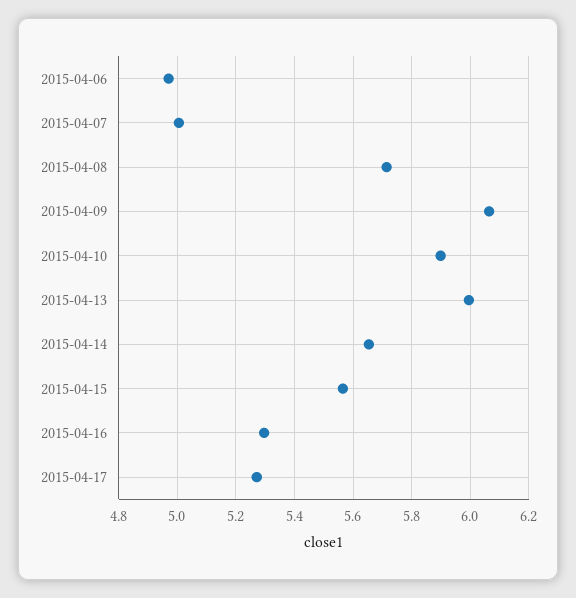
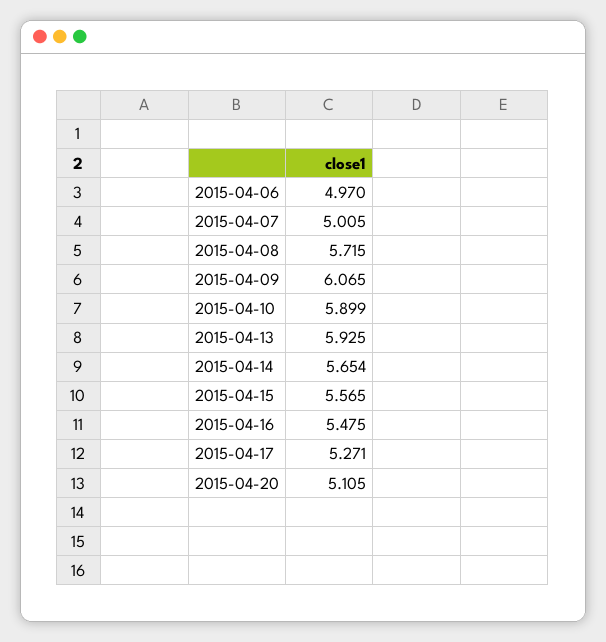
2015-04-13: 6 -> 5.925
2015-04-16: 5.3 -> 5.475
2015-04-20: none -> 5.105

